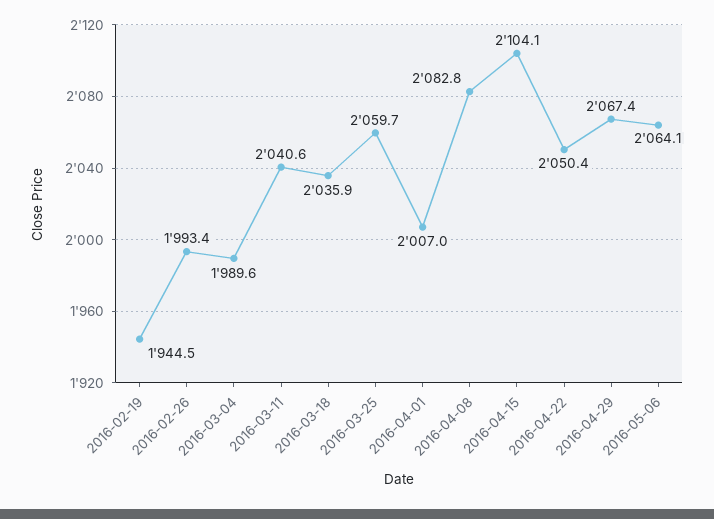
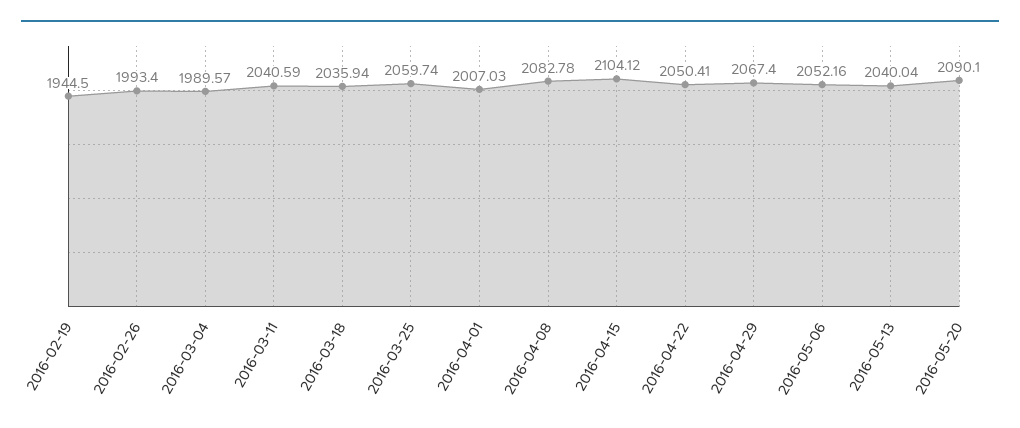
2016-05-06: 2064.1 -> 2052.16
2016-05-13: none -> 2040.04
2016-05-20: none -> 2090.1

